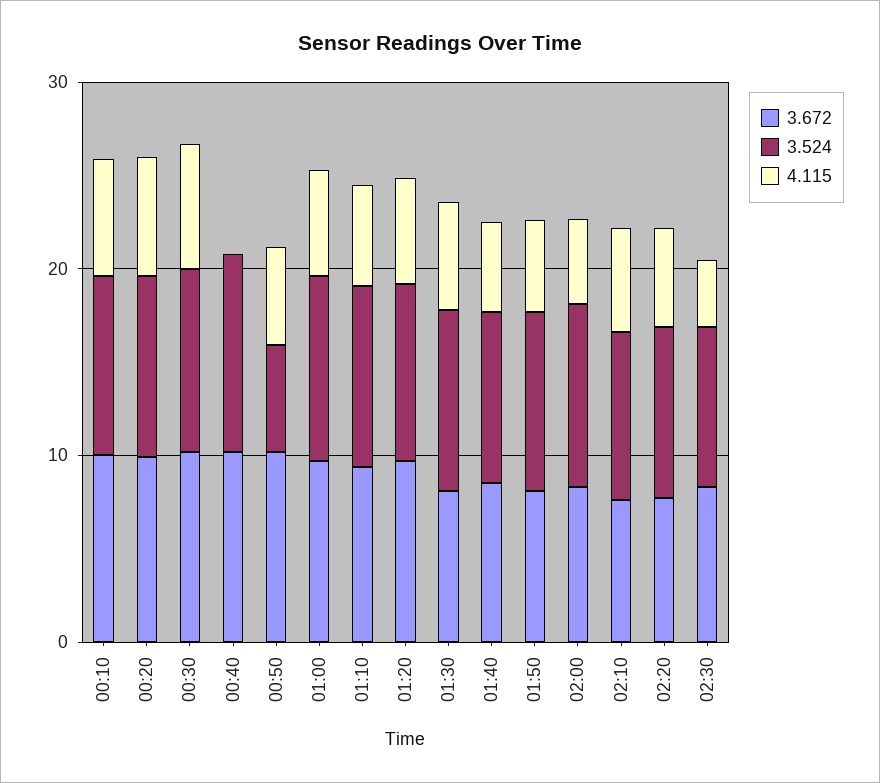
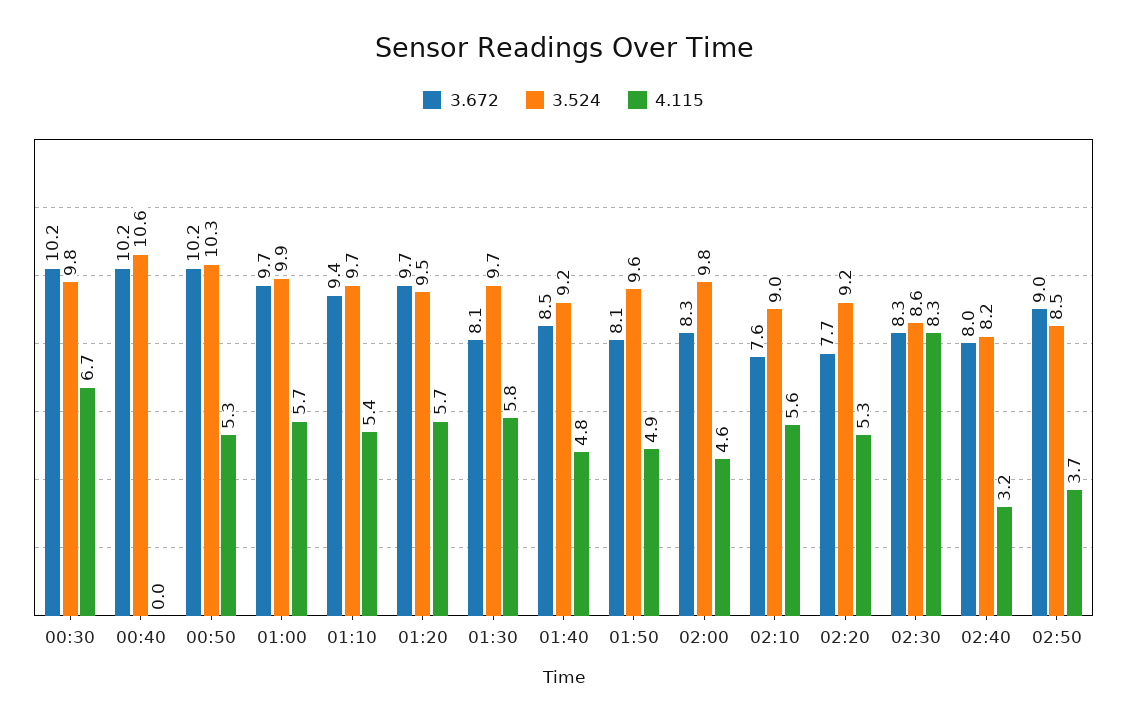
3.672, 00:10: 10 -> none
3.524, 00:10: 10 -> none
4.115, 00:10: 6 -> none
3.672, 00:20: 10 -> none
3.524, 00:20: 10 -> none
4.115, 00:20: 6 -> none
3.524, 00:50: 6 -> 10.3
4.115, 02:30: 4 -> 8.3
3.672, 02:40: none -> 8
3.524, 02:40: none -> 8.2
4.115, 02:40: none -> 3.2
3.672, 02:50: none -> 9
3.524, 02:50: none -> 8.5
4.115, 02:50: none -> 3.7

